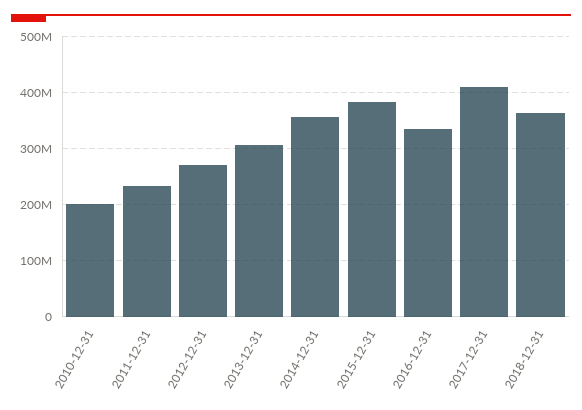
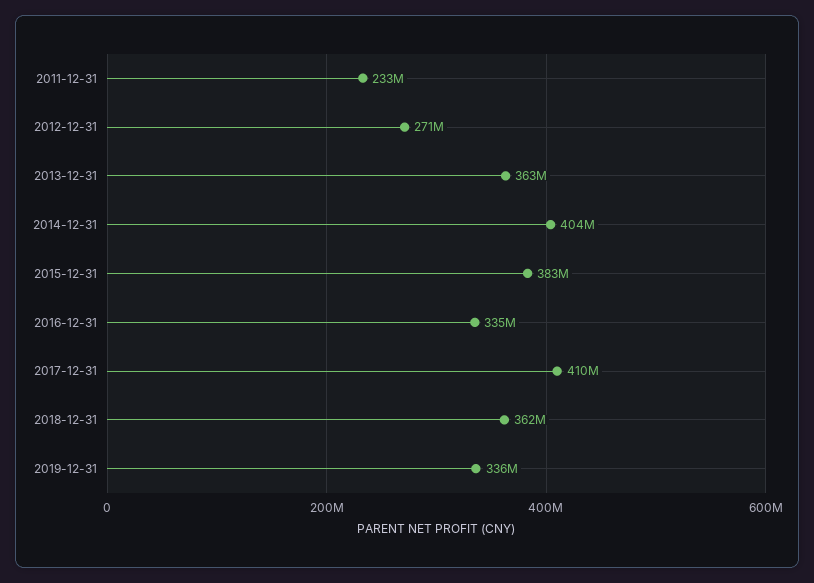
2010-12-31: 200000000 -> none
2013-12-31: 300000000 -> 363000000
2014-12-31: 360000000 -> 404000000
2019-12-31: none -> 336000000

